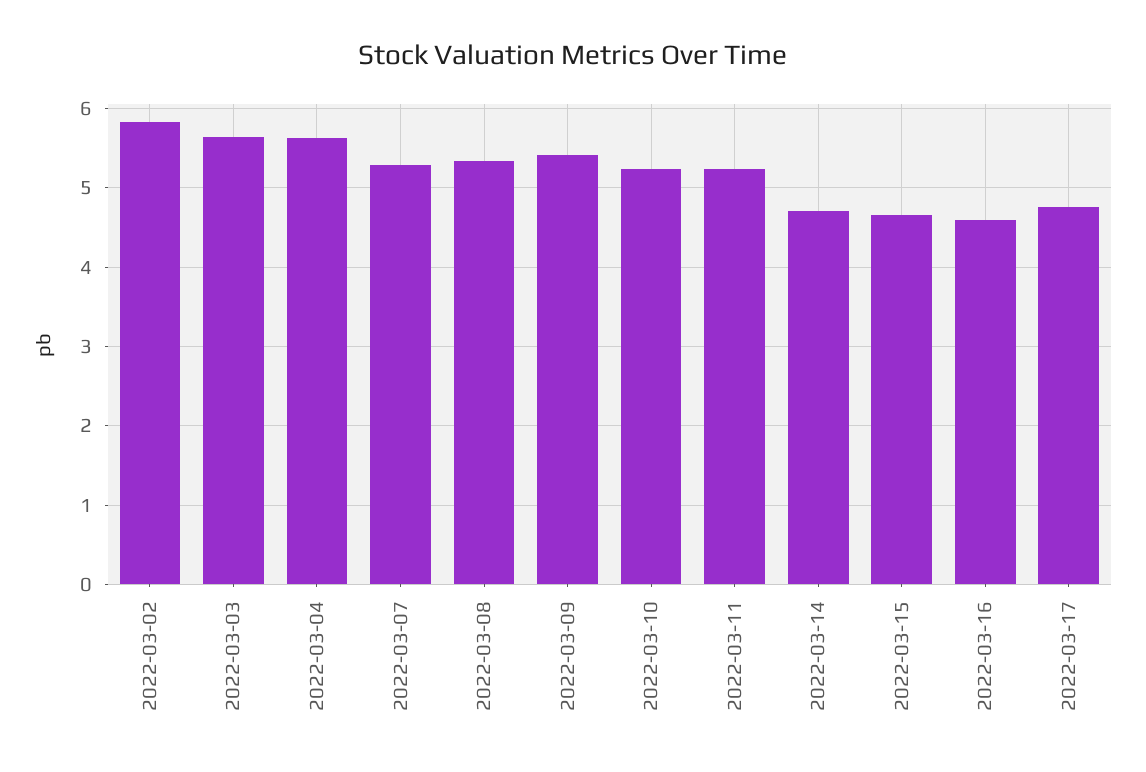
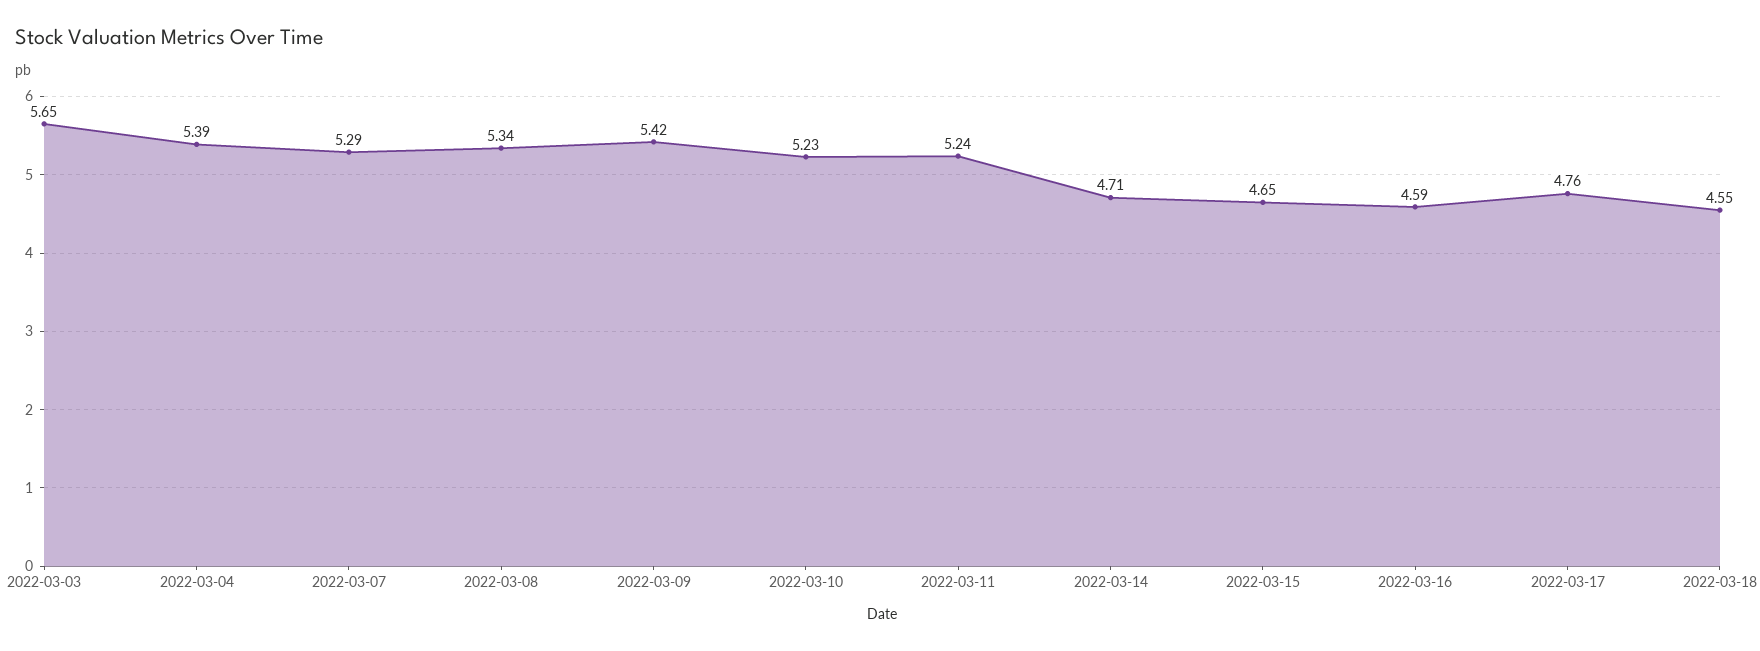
2022-03-02: 5.8 -> none
2022-03-04: 5.6 -> 5.39
2022-03-18: none -> 4.55

